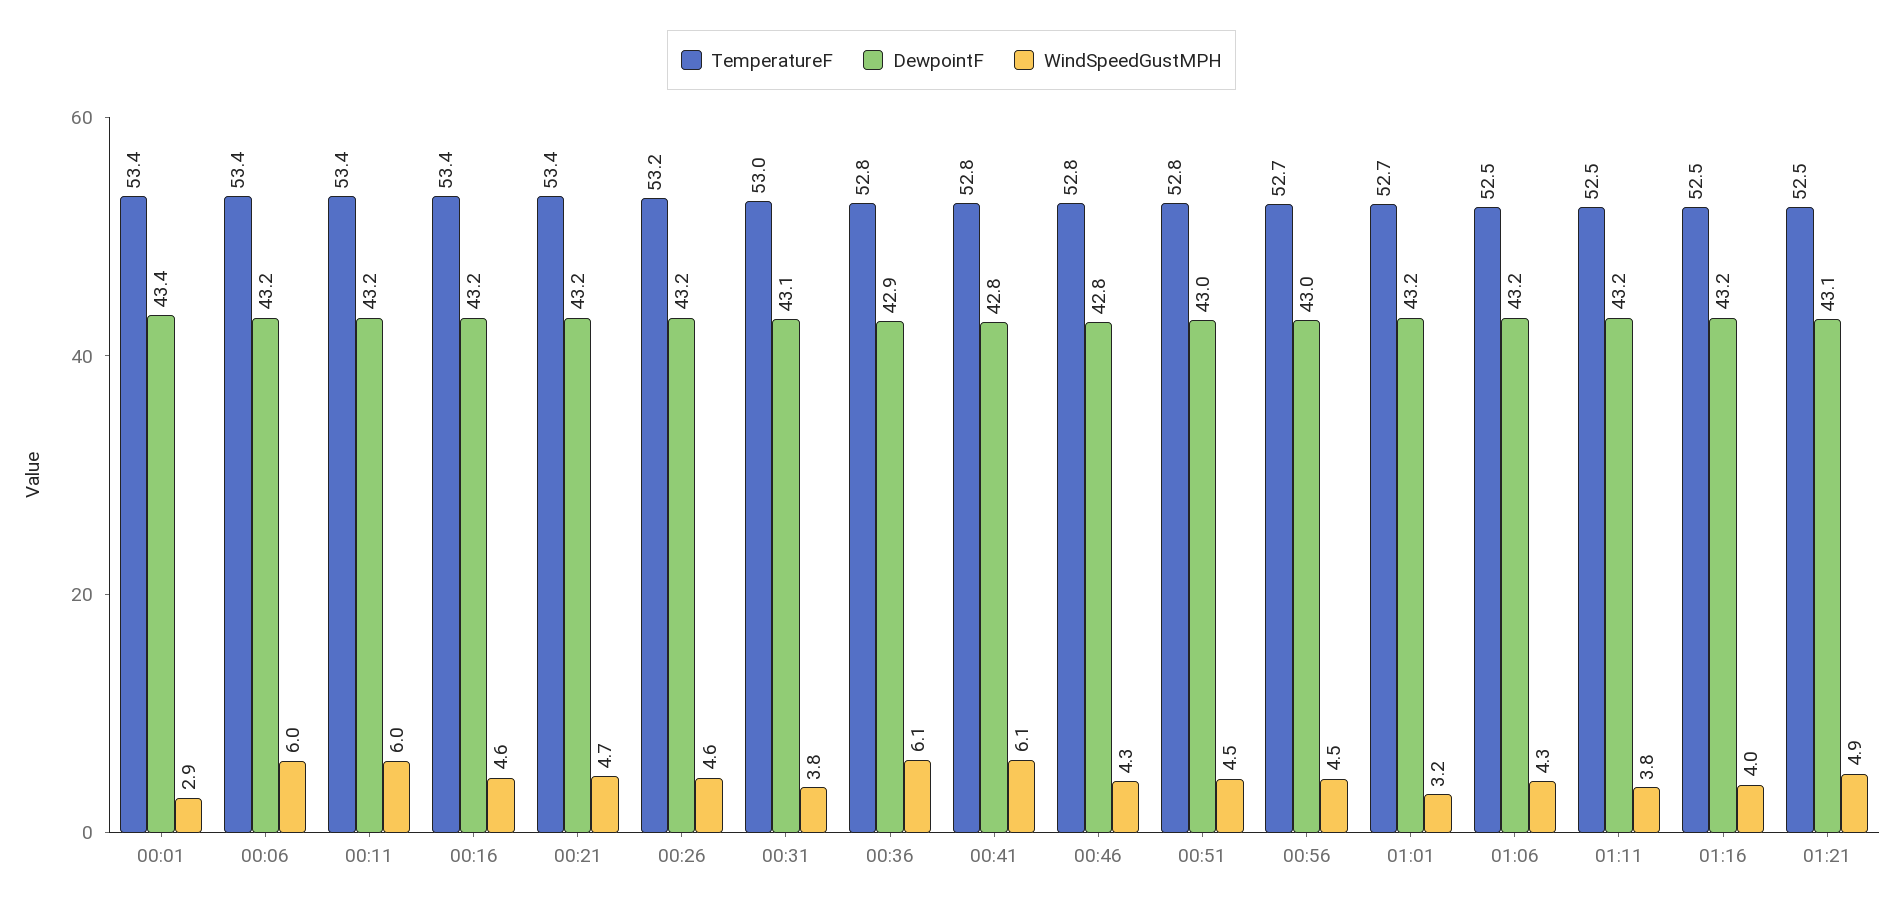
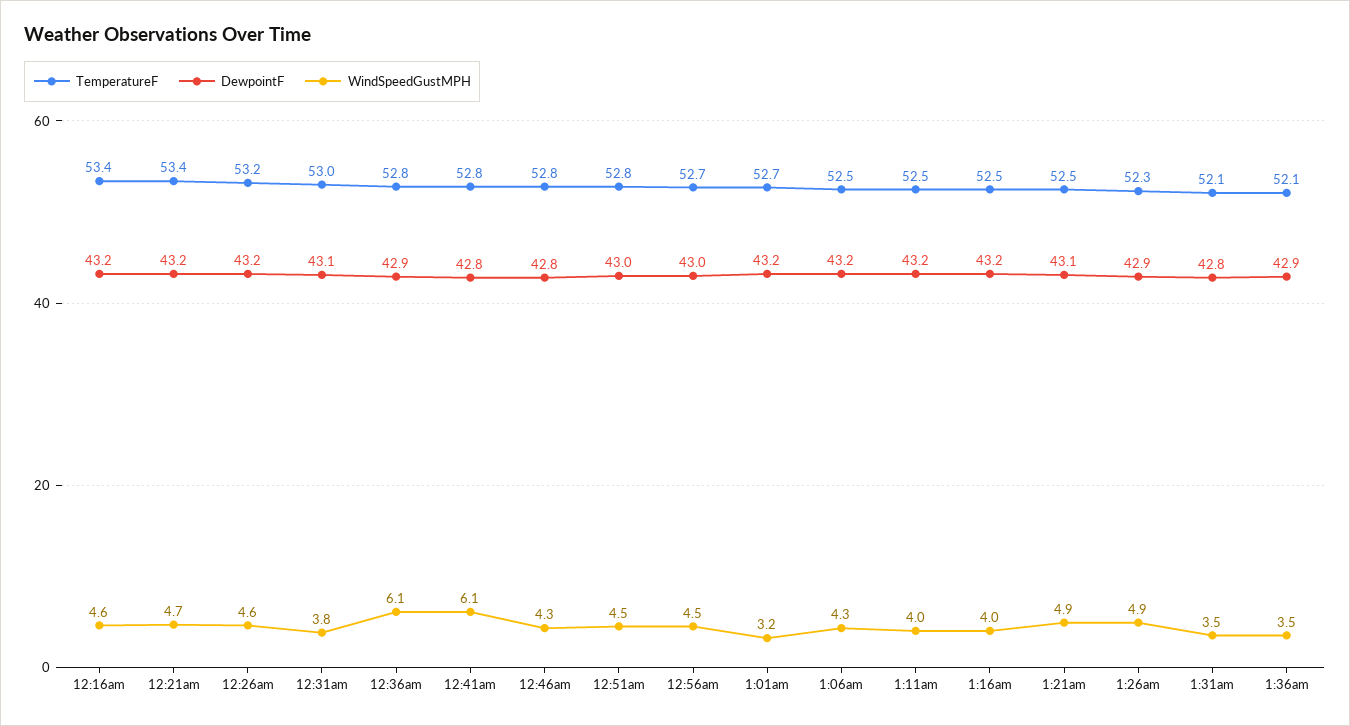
TemperatureF, 00:01: 53.4 -> none
DewpointF, 00:01: 43.4 -> none
WindSpeedGustMPH, 00:01: 2.9 -> none
TemperatureF, 00:06: 53.4 -> none
DewpointF, 00:06: 43.2 -> none
WindSpeedGustMPH, 00:06: 6 -> none
TemperatureF, 00:11: 53.4 -> none
DewpointF, 00:11: 43.2 -> none
WindSpeedGustMPH, 00:11: 6 -> none
WindSpeedGustMPH, 01:11: 3.8 -> 4
TemperatureF, 1:26am: none -> 52.3
DewpointF, 1:26am: none -> 42.9
WindSpeedGustMPH, 1:26am: none -> 4.9
TemperatureF, 1:31am: none -> 52.1
DewpointF, 1:31am: none -> 42.8
WindSpeedGustMPH, 1:31am: none -> 3.5
TemperatureF, 1:36am: none -> 52.1
DewpointF, 1:36am: none -> 42.9
WindSpeedGustMPH, 1:36am: none -> 3.5

